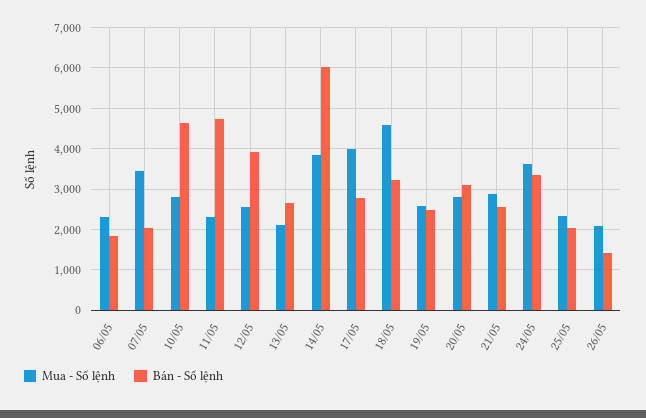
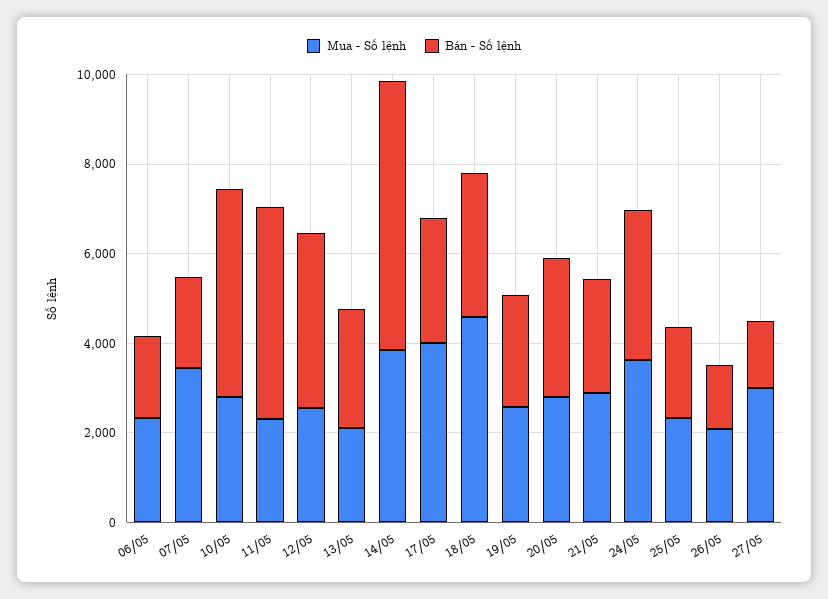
Mua - Số lệnh, 27/05: none -> 3000
Bán - Số lệnh, 27/05: none -> 1500

